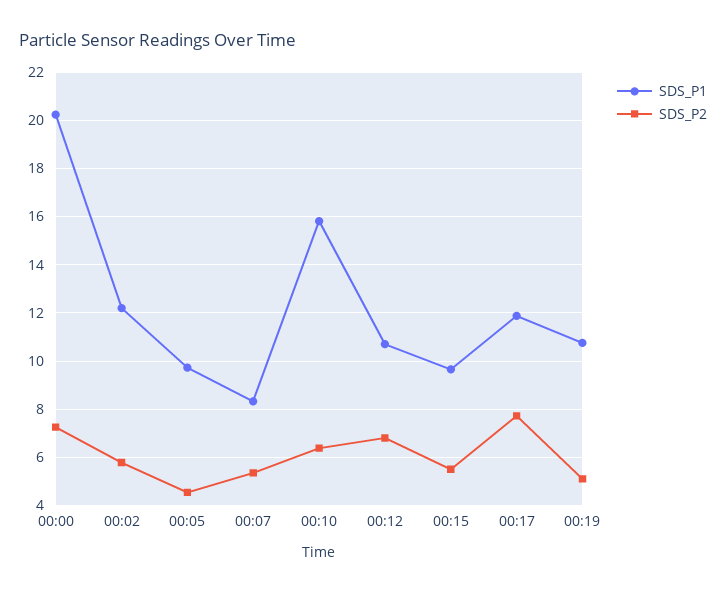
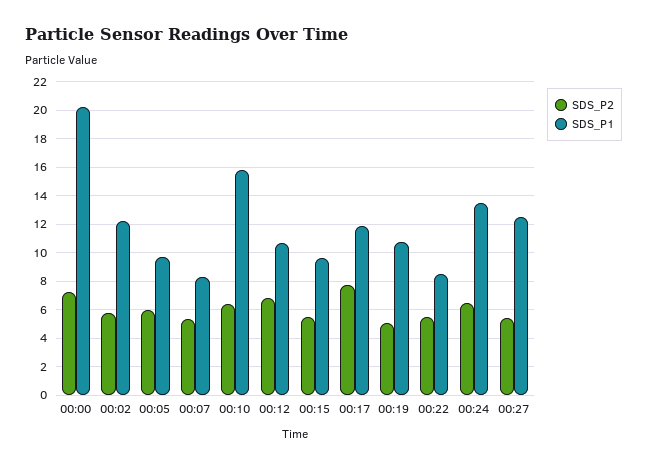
SDS_P2, 00:05: 4.5 -> 6
SDS_P2, 00:22: none -> 5.5
SDS_P1, 00:22: none -> 8.5
SDS_P2, 00:24: none -> 6.5
SDS_P1, 00:24: none -> 13.5
SDS_P2, 00:27: none -> 5.5
SDS_P1, 00:27: none -> 12.5

